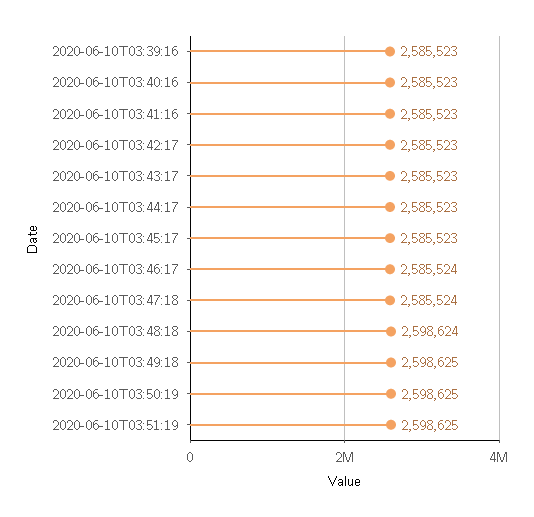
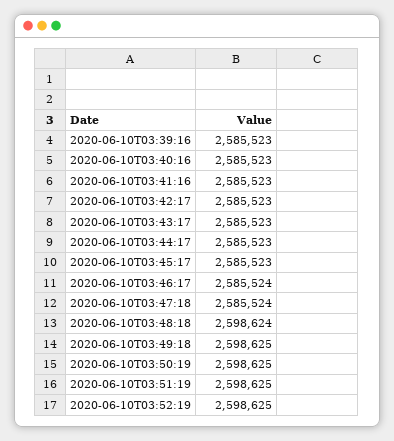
2020-06-10T03:52:19: none -> 2598625

